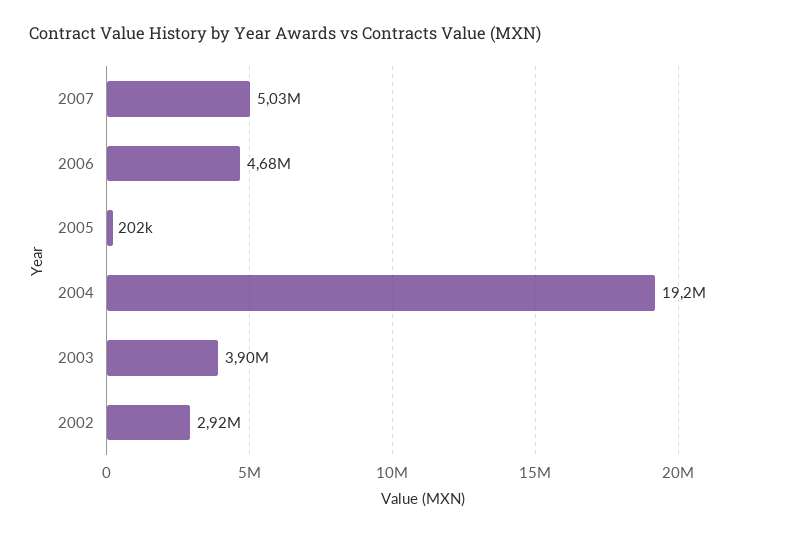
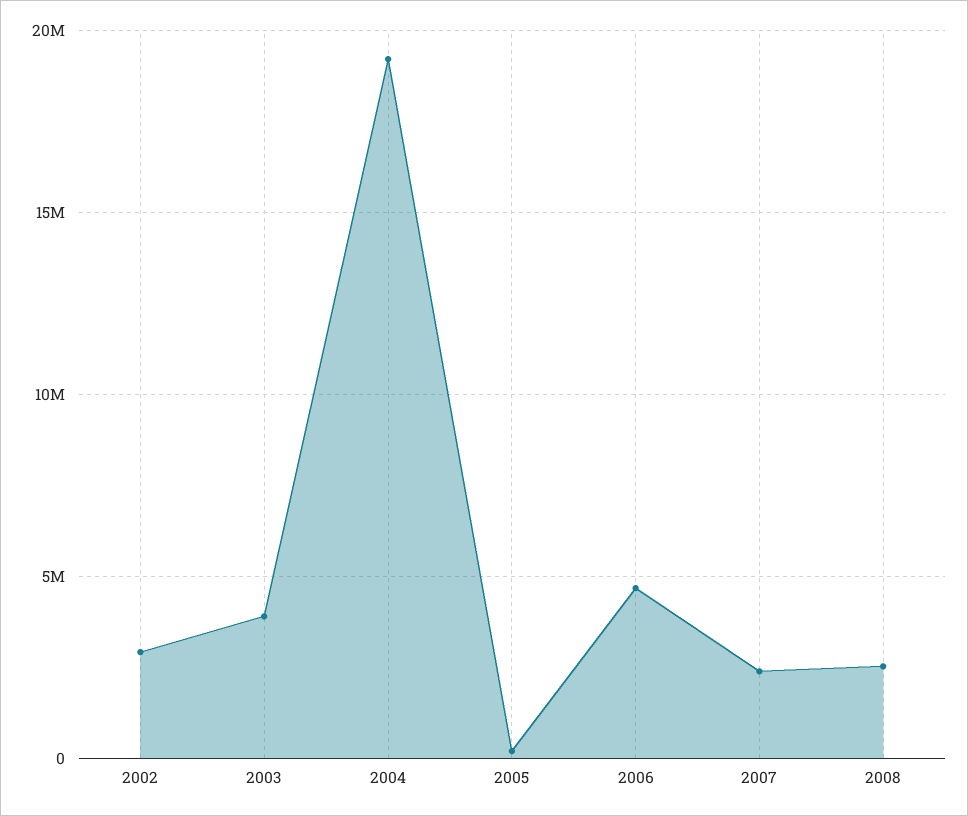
2007: 5030000 -> 2500000
2008: none -> 2500000

